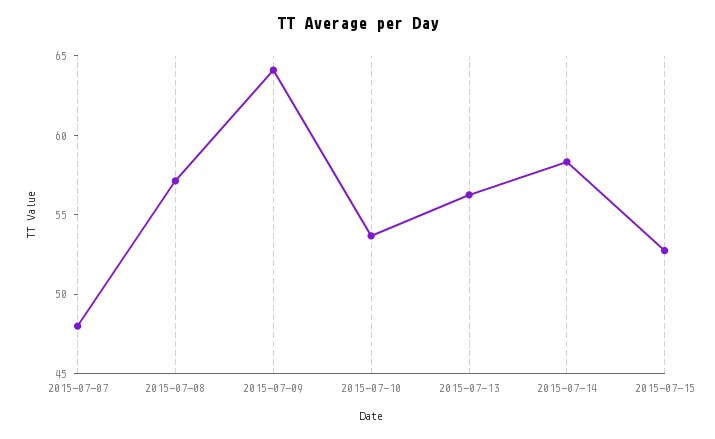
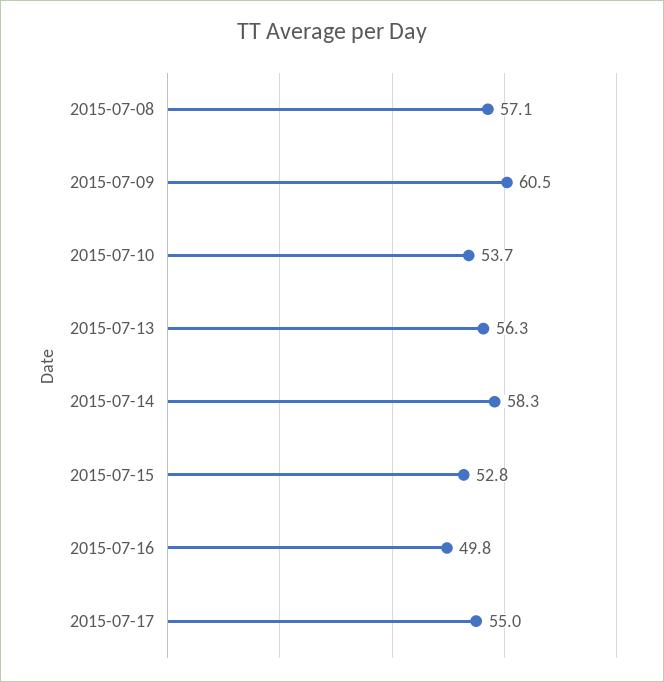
2015-07-07: 48 -> none
2015-07-09: 64 -> 60.5
2015-07-16: none -> 49.8
2015-07-17: none -> 55

